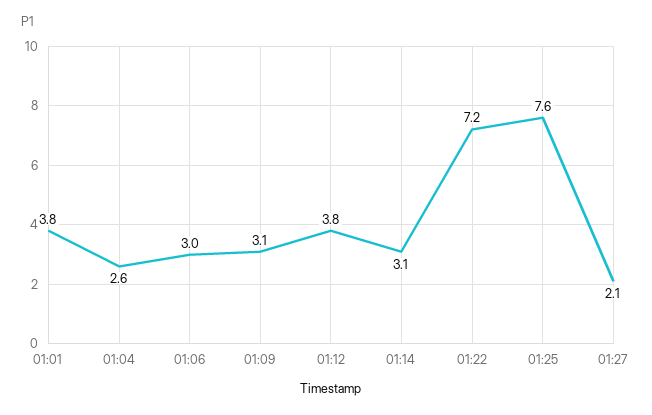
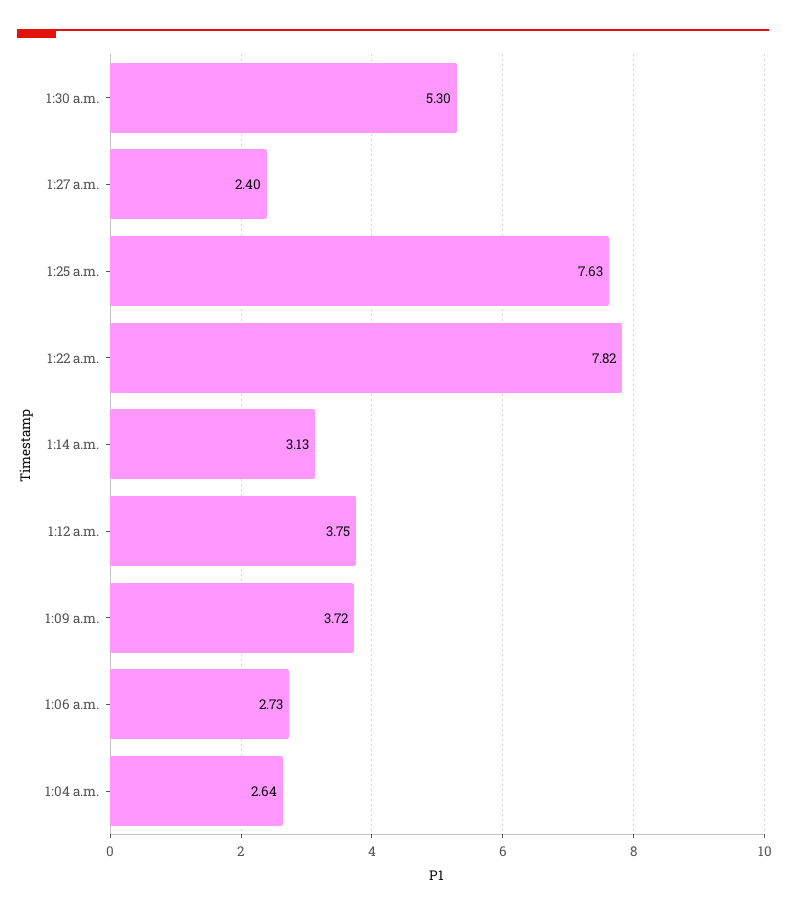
01:01: 3.8 -> none
01:06: 3 -> 2.73
01:09: 3.1 -> 3.72
01:22: 7.2 -> 7.82
01:27: 2.1 -> 2.4
1:30 a.m.: none -> 5.3

